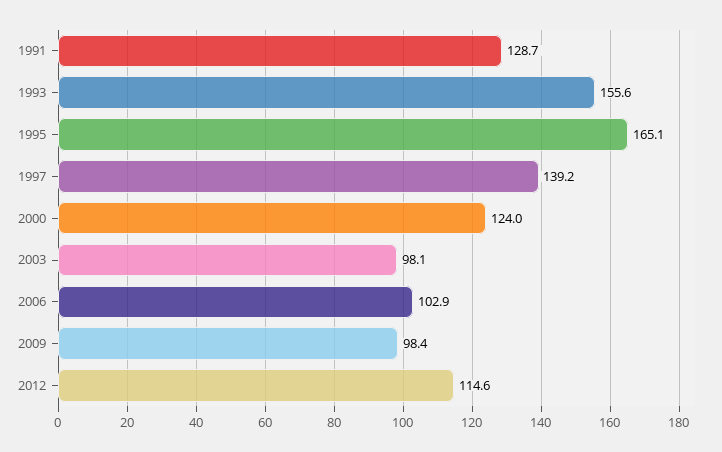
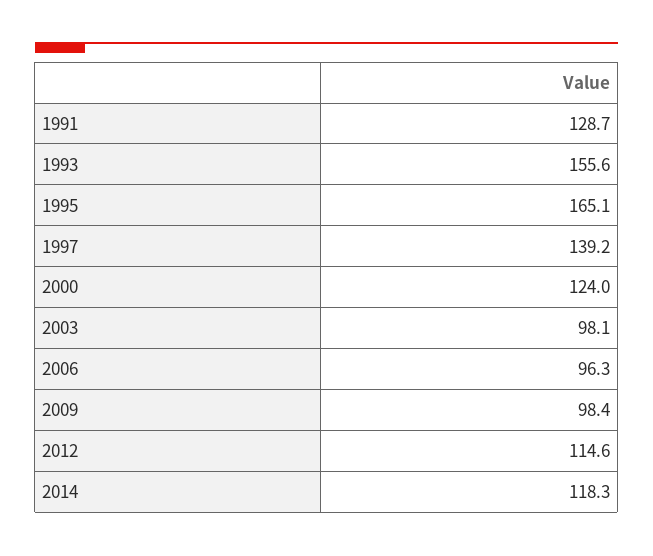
2006: 102.9 -> 96.3
2014: none -> 118.3

